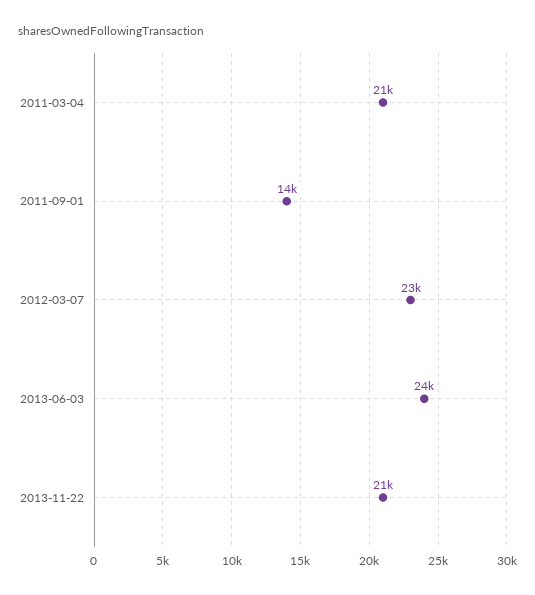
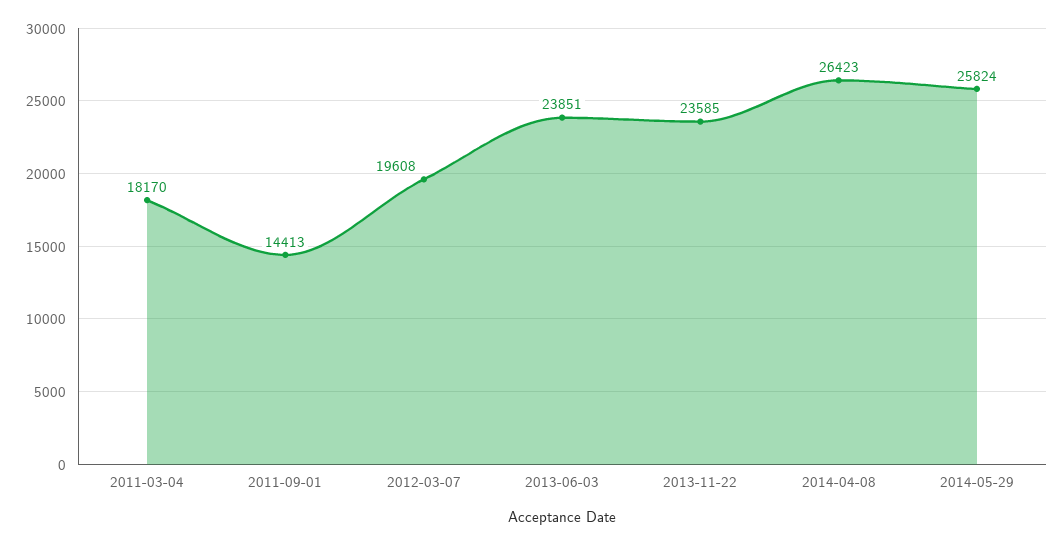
2011-03-04: 21000 -> 18170
2012-03-07: 23000 -> 19608
2013-11-22: 21000 -> 23585
2014-04-08: none -> 26423
2014-05-29: none -> 25824

